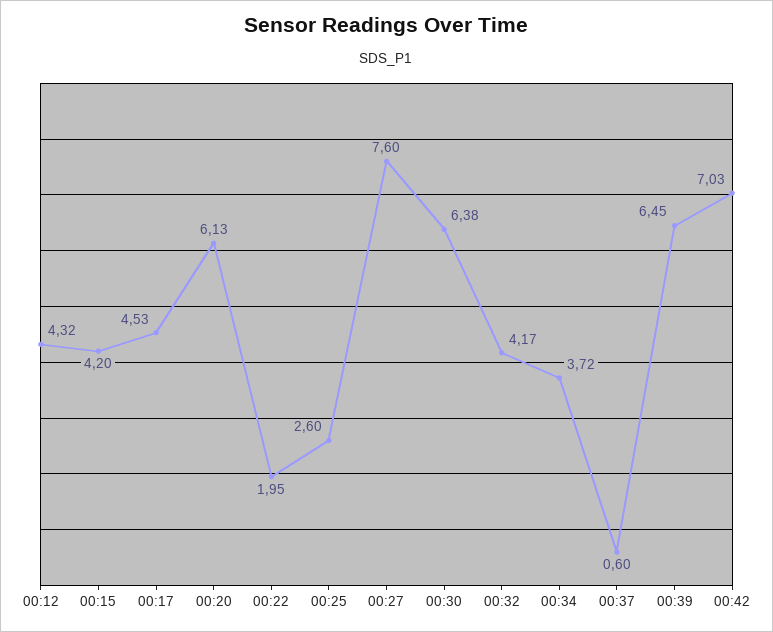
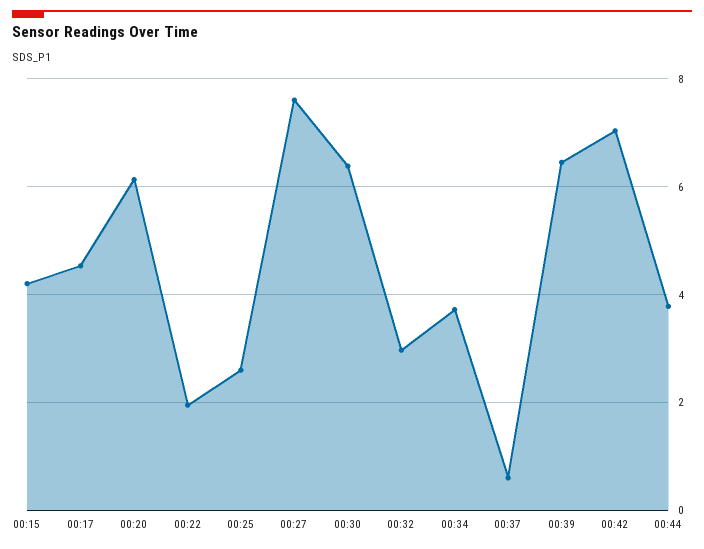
00:12: 4.32 -> none
00:32: 4.17 -> 3
00:44: none -> 3.8

